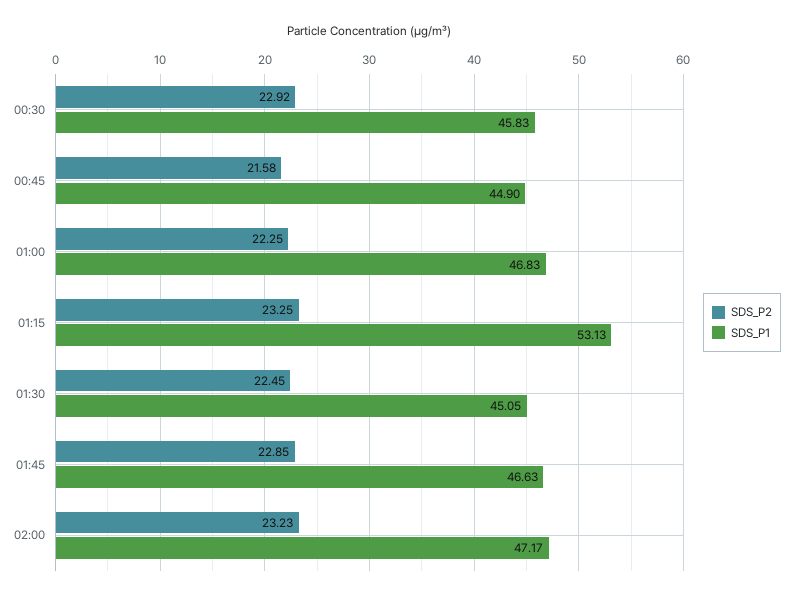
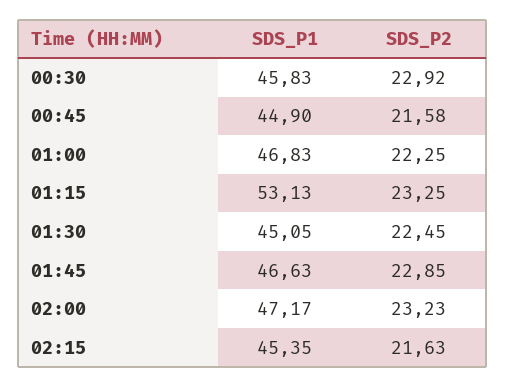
SDS_P1, 02:15: none -> 45.35
SDS_P2, 02:15: none -> 21.63

